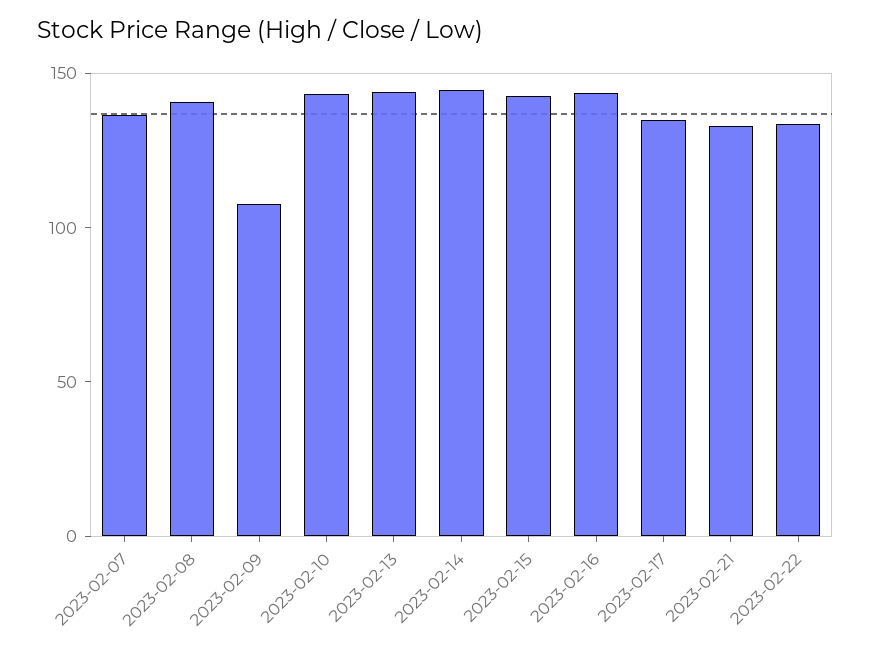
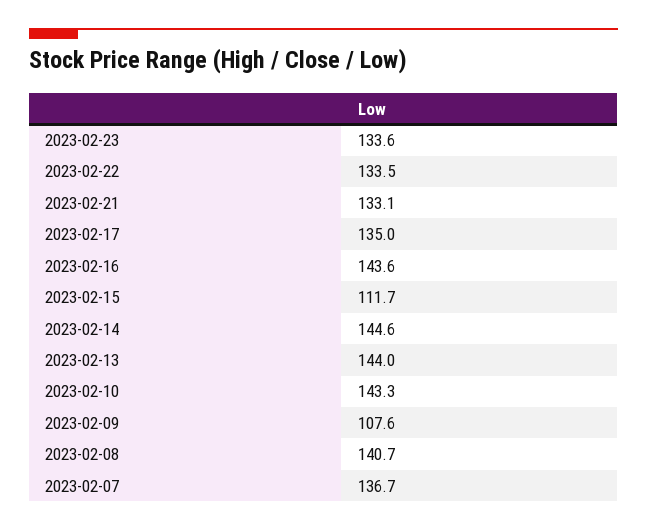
2023-02-15: 140 -> 111.7
2023-02-23: none -> 133.6

